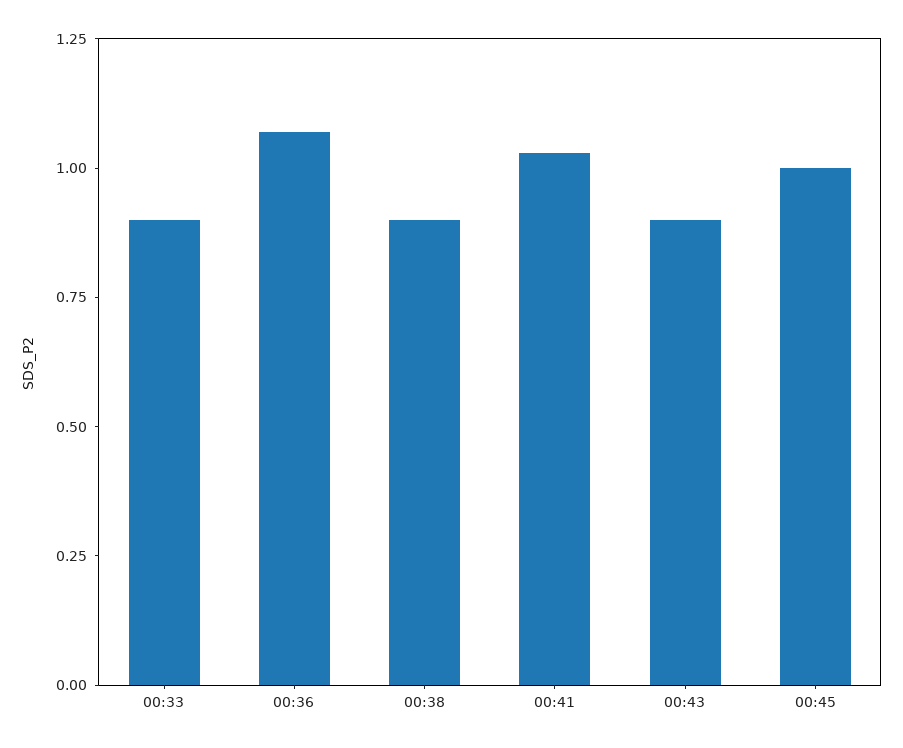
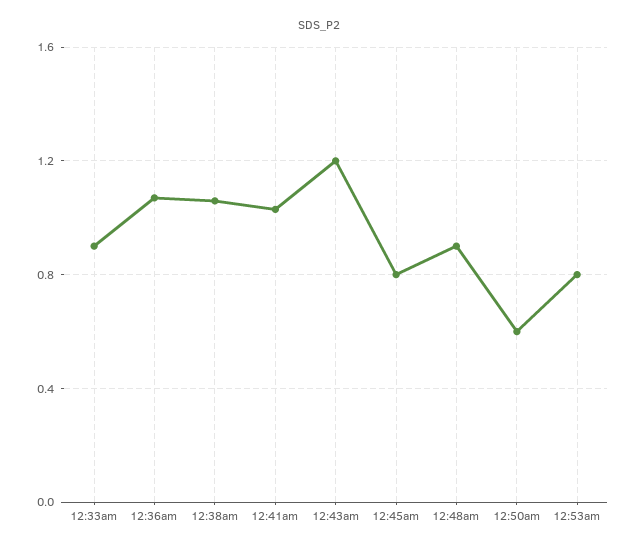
00:38: 0.9 -> 1.05
00:43: 0.9 -> 1.2
00:45: 1 -> 0.8
12:48am: none -> 0.9
12:50am: none -> 0.6
12:53am: none -> 0.8

